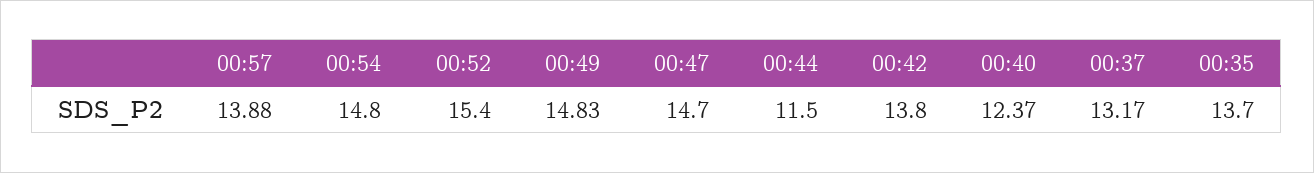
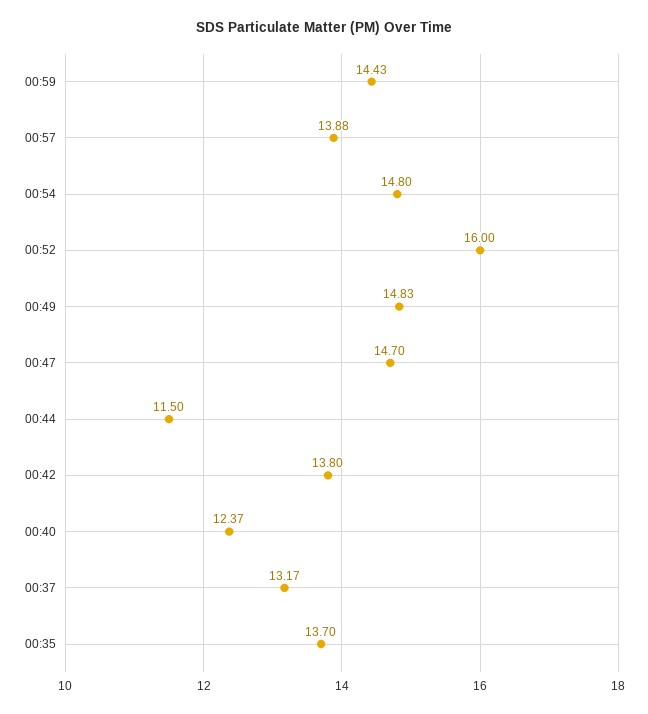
00:52: 15.4 -> 16
00:59: none -> 14.43

